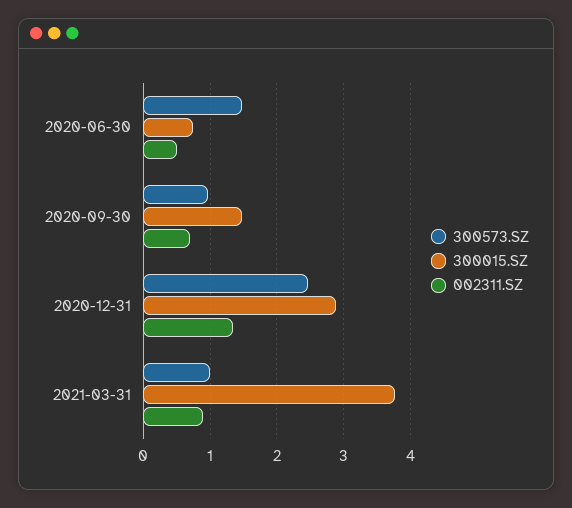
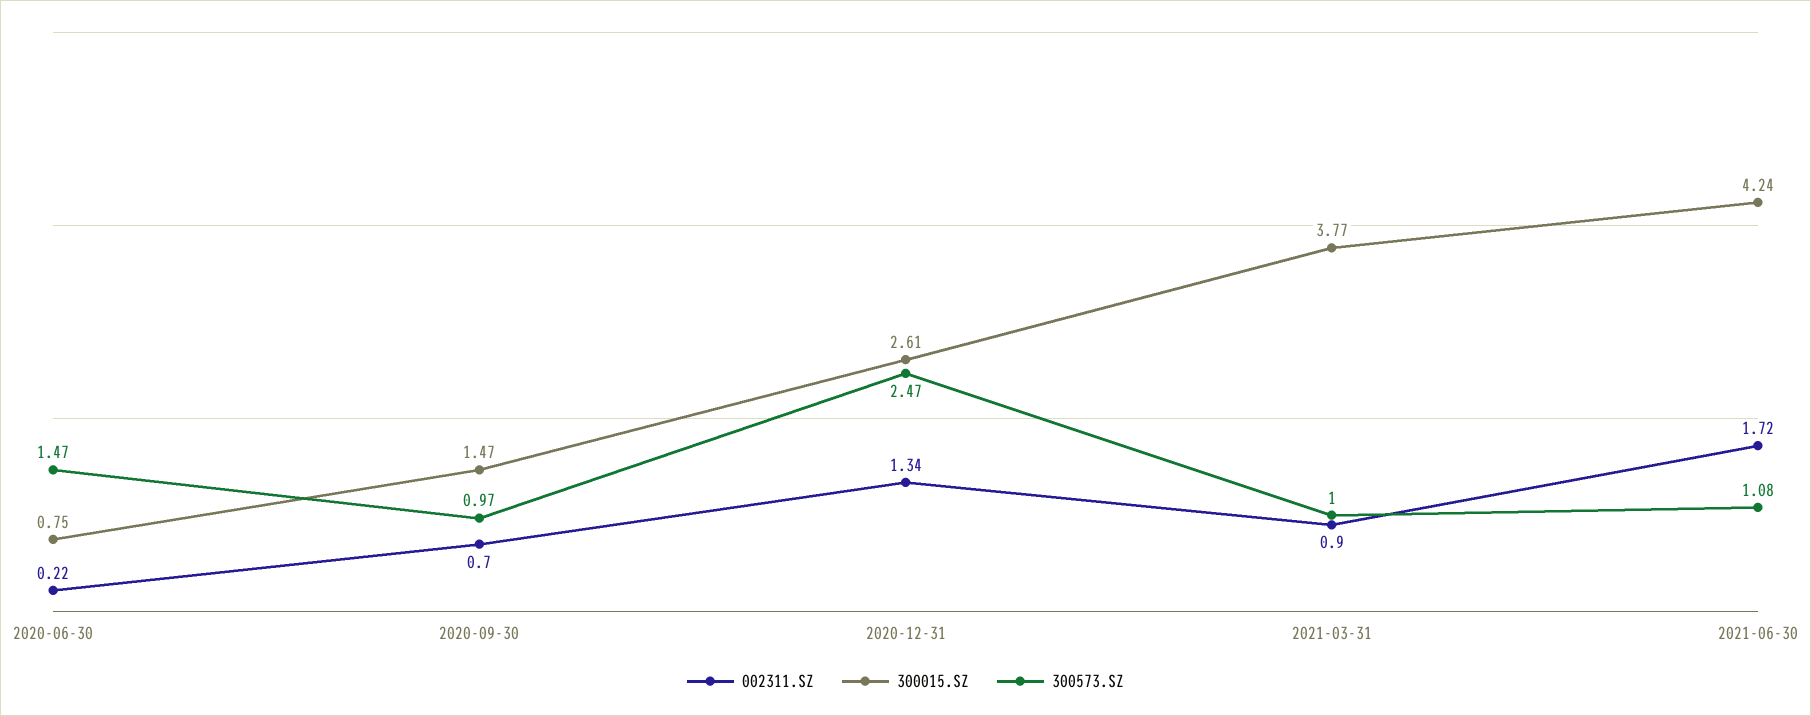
002311.SZ, 2020-06-30: 0.5 -> 0.22
300015.SZ, 2020-12-31: 2.9 -> 2.61
002311.SZ, 2021-06-30: none -> 1.72
300015.SZ, 2021-06-30: none -> 4.24
300573.SZ, 2021-06-30: none -> 1.08

